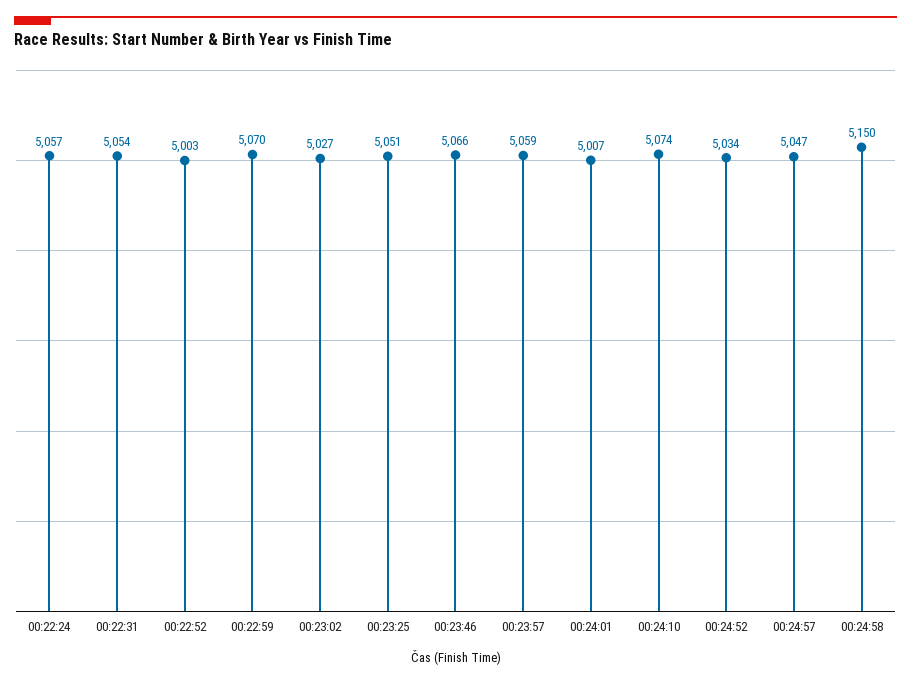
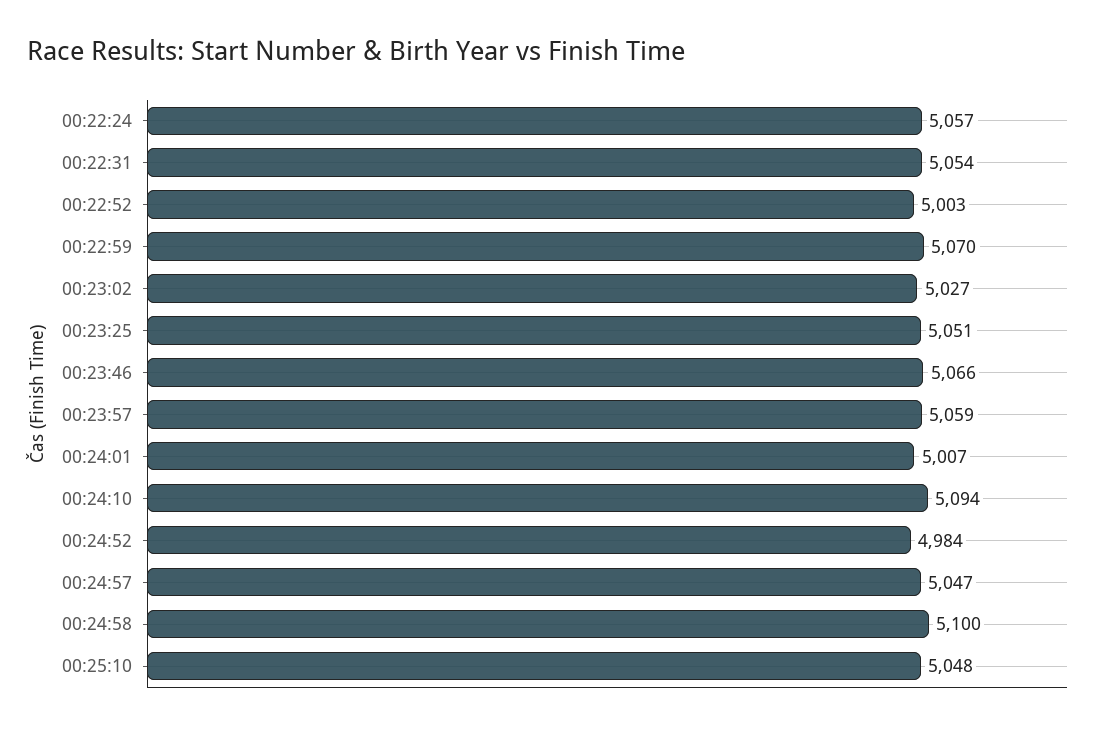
00:24:10: 5074 -> 5094
00:24:52: 5034 -> 4984
00:24:58: 5150 -> 5100
00:25:10: none -> 5048

